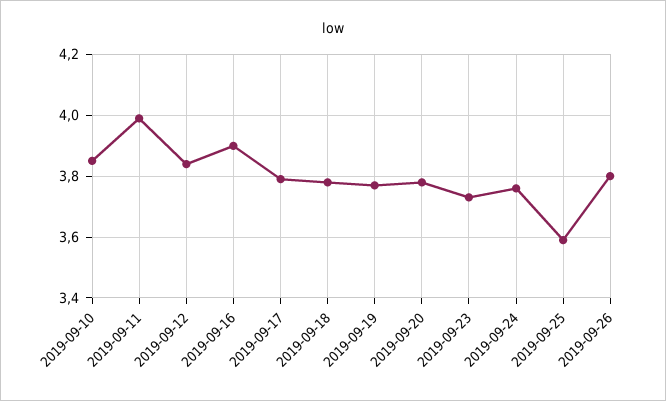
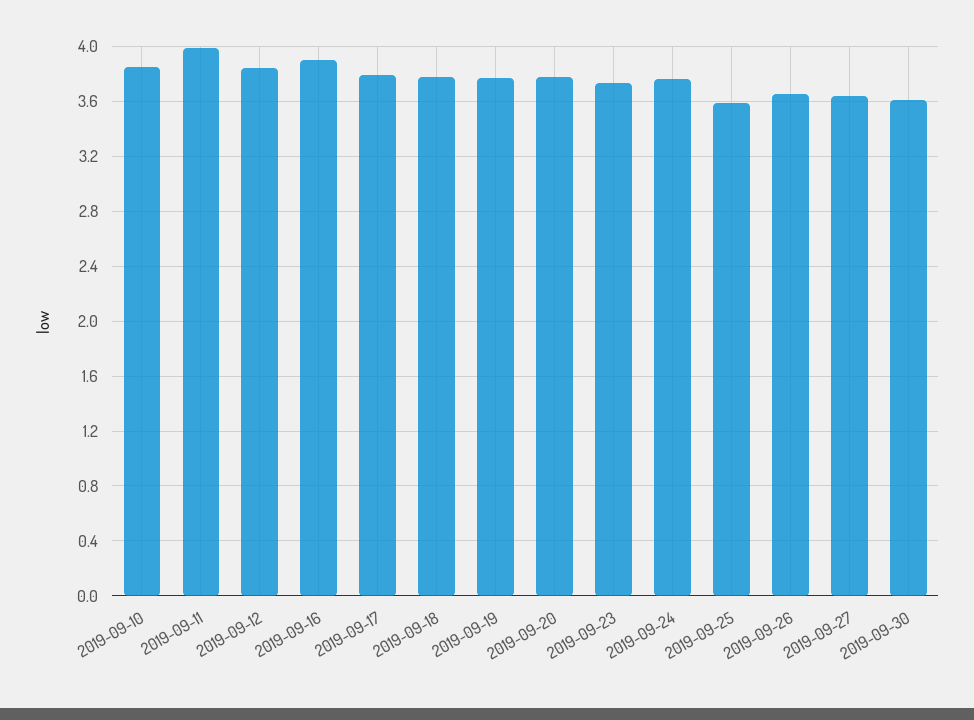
2019-09-26: 3.8 -> 3.65
2019-09-27: none -> 3.65
2019-09-30: none -> 3.6

